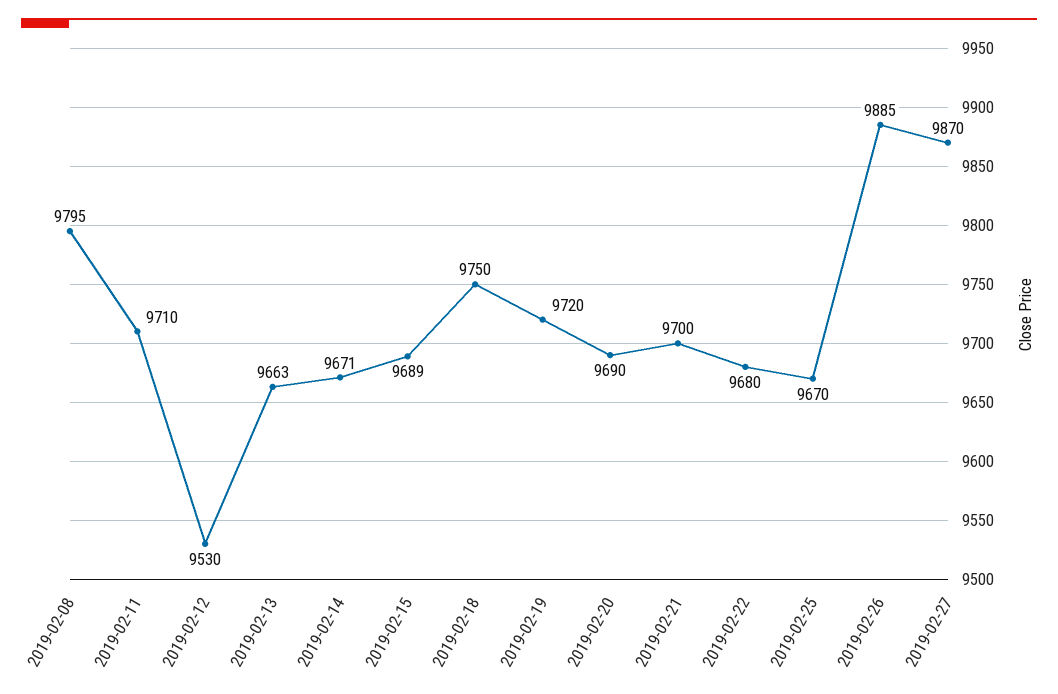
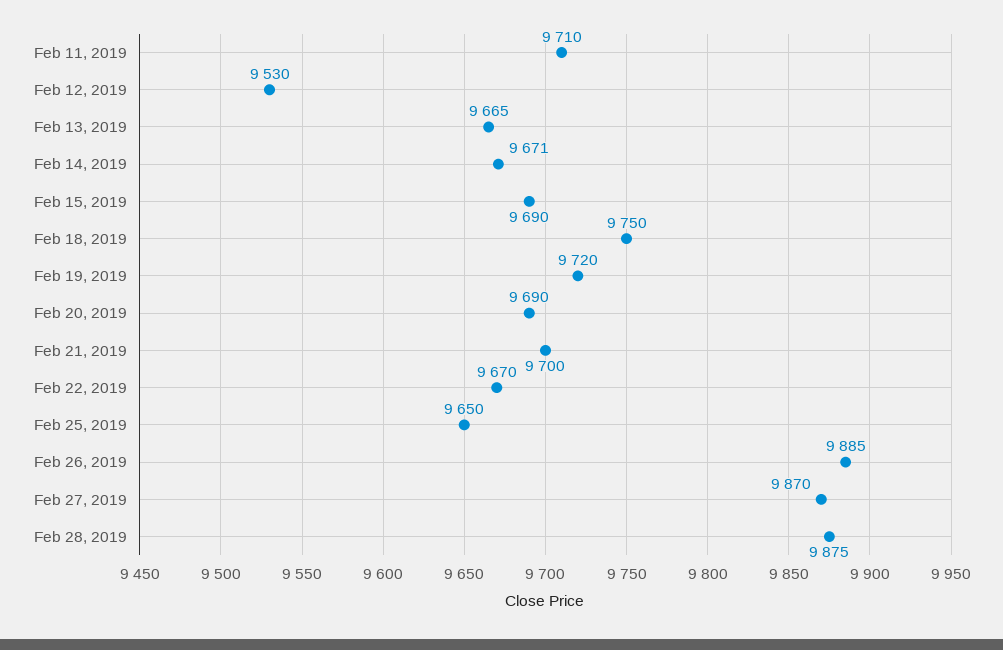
2019-02-08: 9795 -> none
2019-02-13: 9663 -> 9665
2019-02-15: 9689 -> 9690
2019-02-22: 9680 -> 9670
2019-02-25: 9670 -> 9650
Feb 28, 2019: none -> 9875

